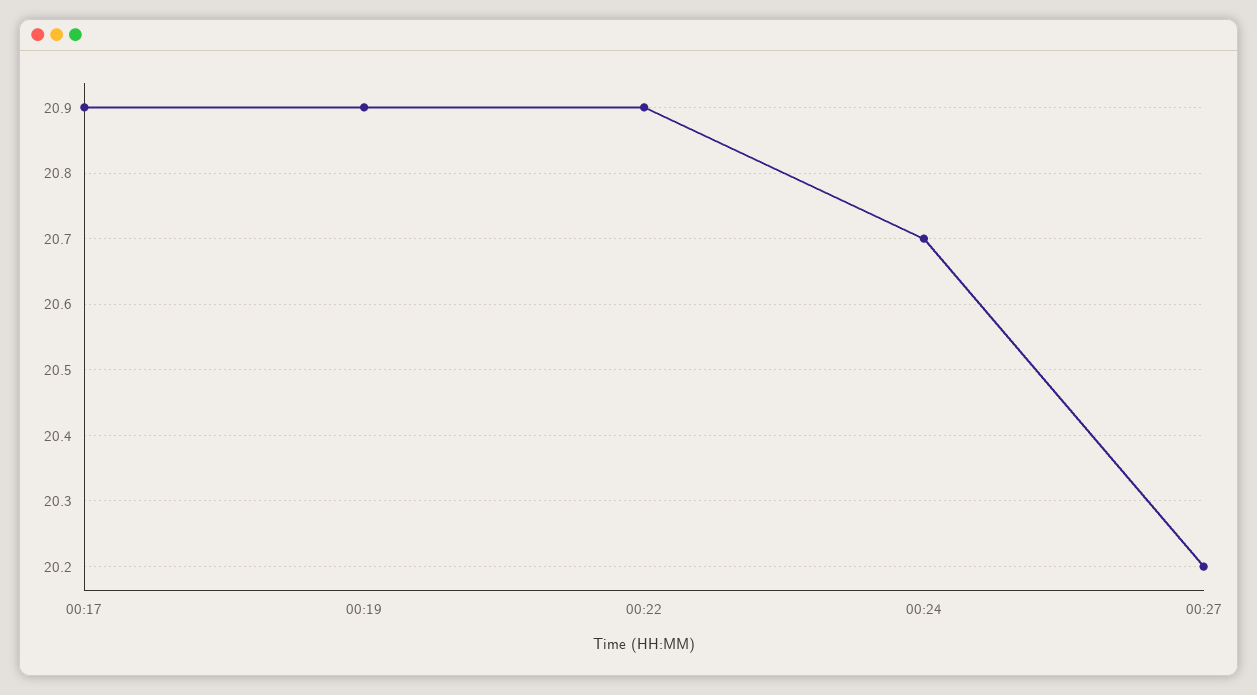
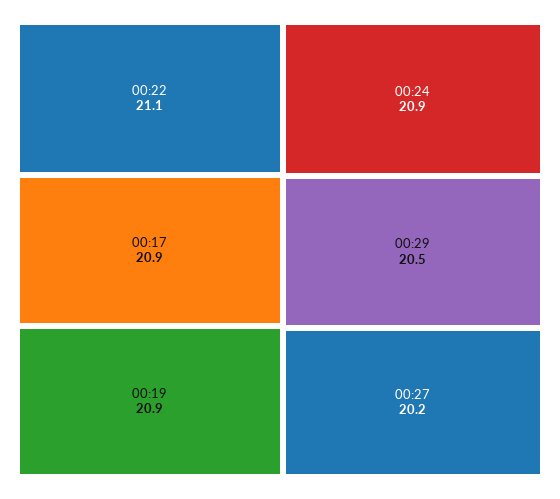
00:22: 20.9 -> 21.1
00:24: 20.7 -> 20.9
00:29: none -> 20.5

